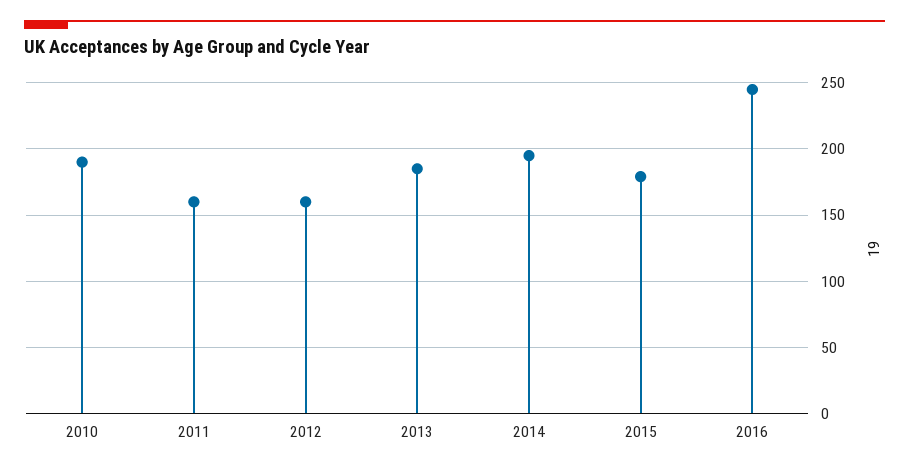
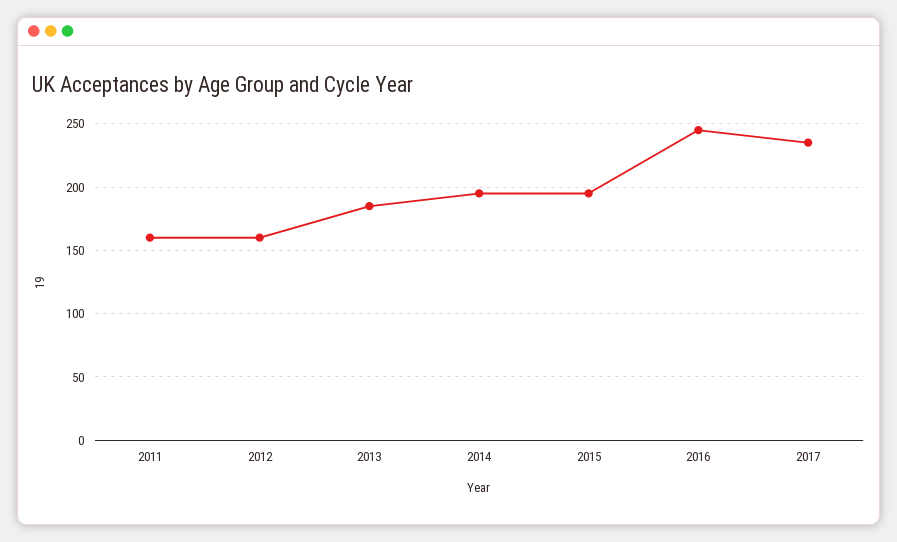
2010: 190 -> none
2015: 180 -> 195
2017: none -> 235

